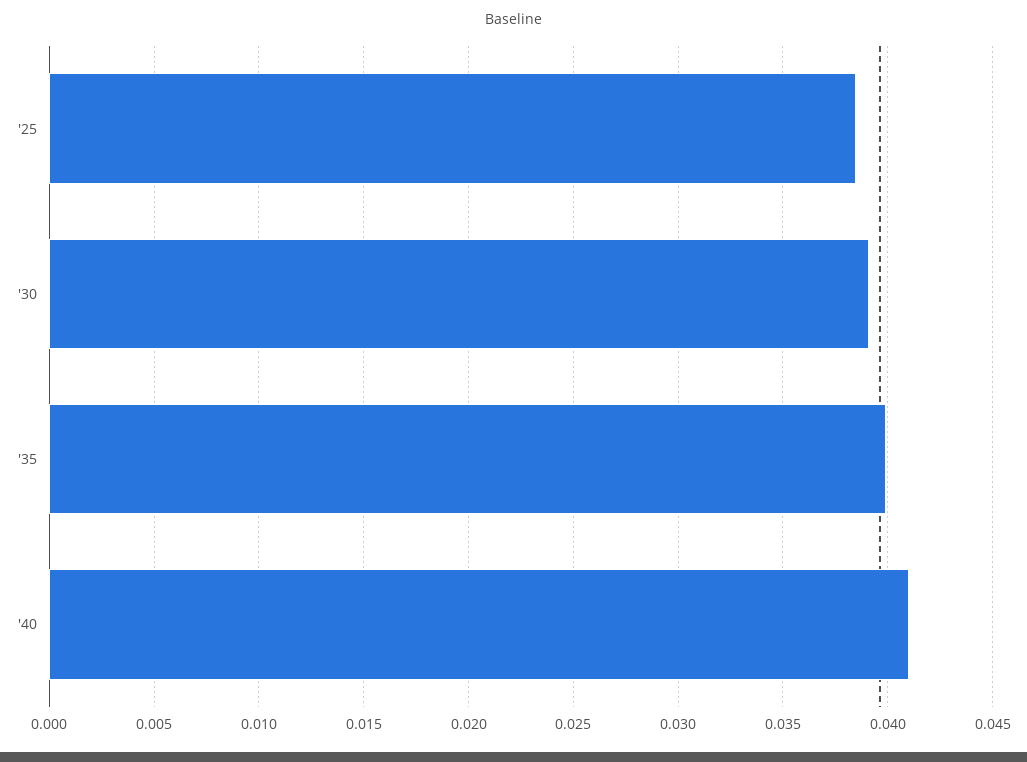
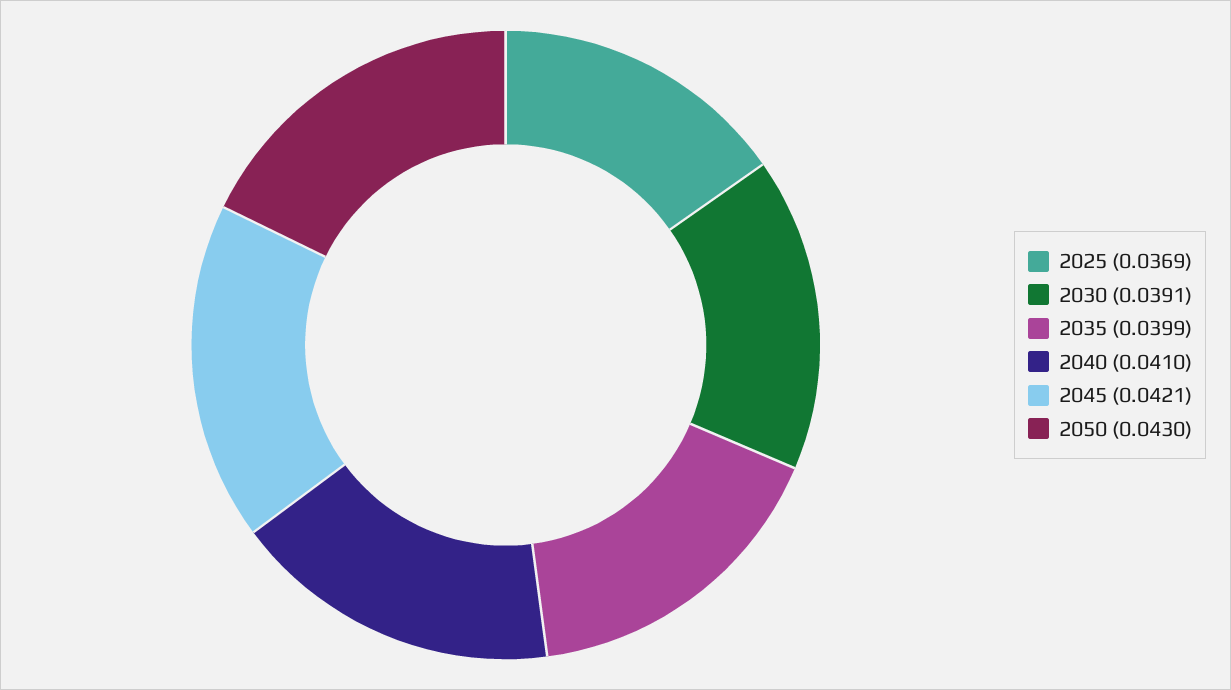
'25: 0.0385 -> 0.0369
2045: none -> 0.0421
2050: none -> 0.043

